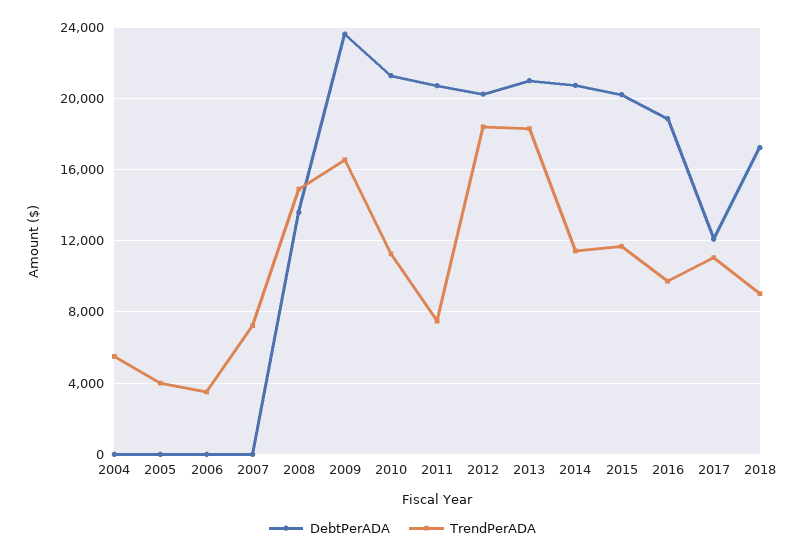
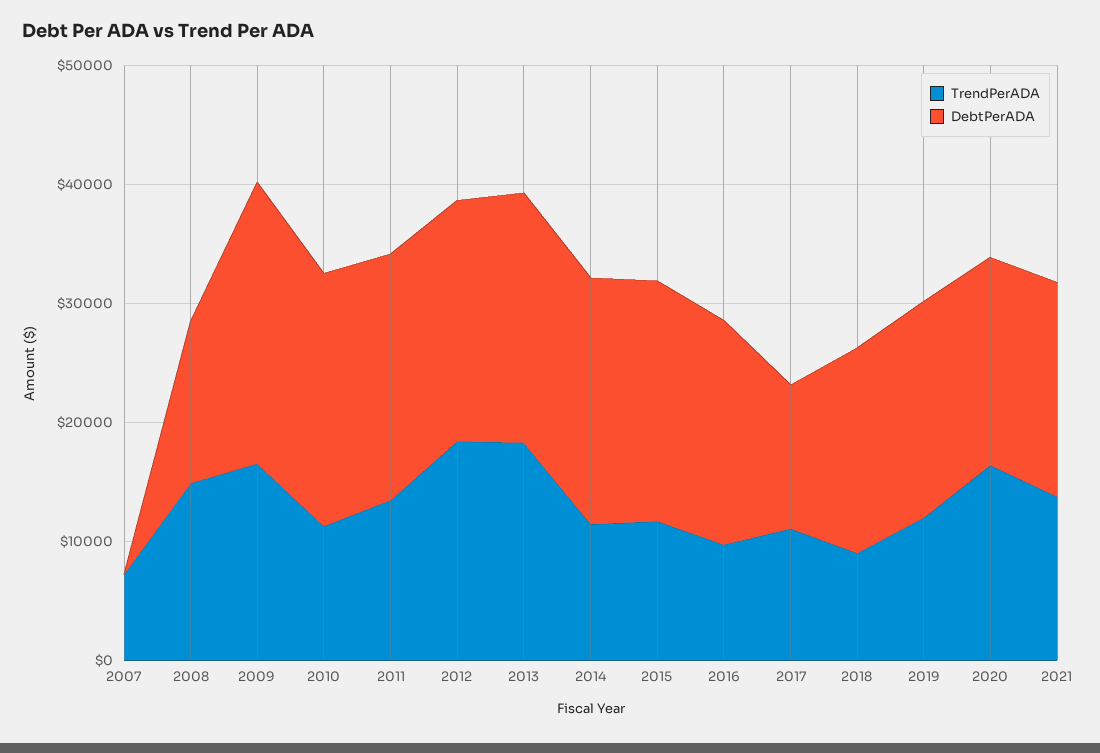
DebtPerADA, 2004: 0 -> none
TrendPerADA, 2004: 5500 -> none
DebtPerADA, 2005: 0 -> none
TrendPerADA, 2005: 4000 -> none
DebtPerADA, 2006: 0 -> none
TrendPerADA, 2006: 3500 -> none
TrendPerADA, 2011: 7500 -> 14000
TrendPerADA, 2019: none -> 12000
DebtPerADA, 2019: none -> 18000
TrendPerADA, 2020: none -> 16000
DebtPerADA, 2020: none -> 18000
TrendPerADA, 2021: none -> 14000
DebtPerADA, 2021: none -> 18000

